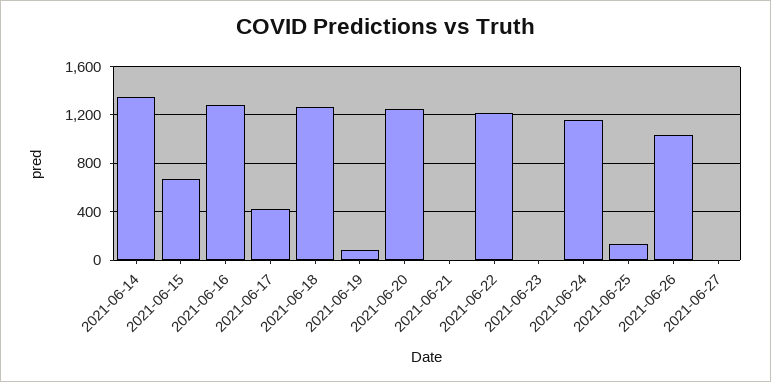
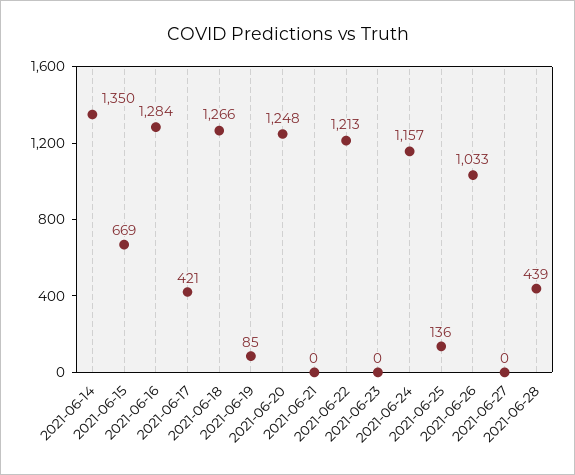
2021-06-28: none -> 439

